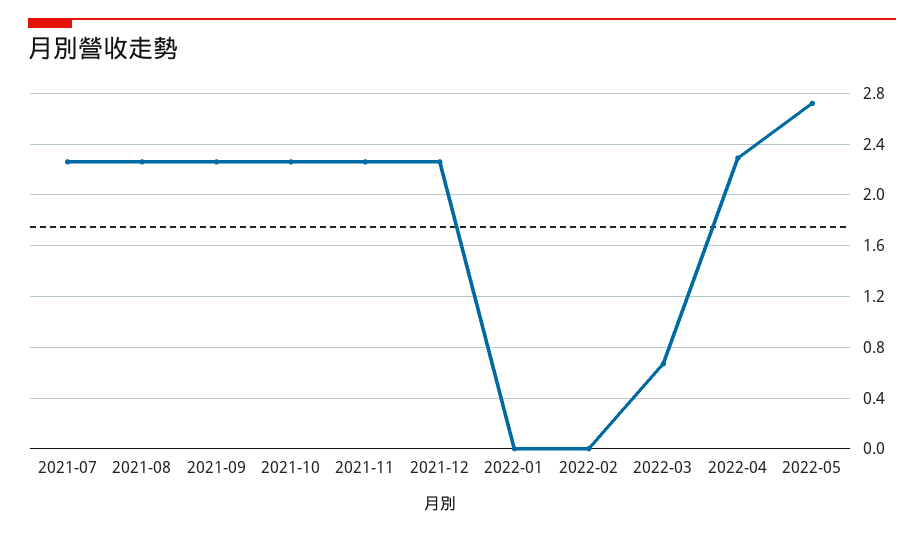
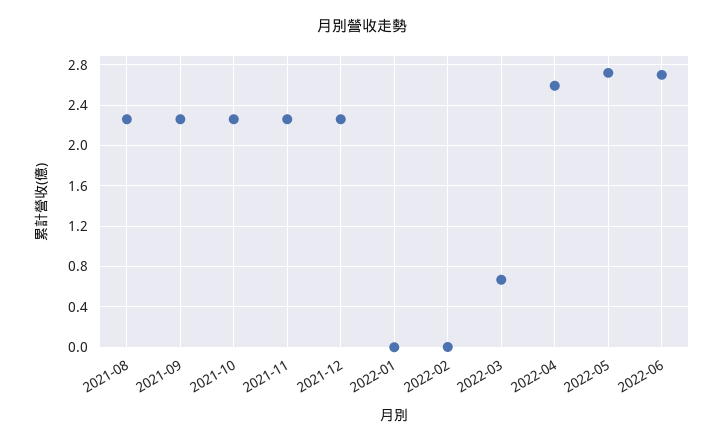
2021-07: 2.25 -> none
2022-04: 2.3 -> 2.6
2022-06: none -> 2.7

